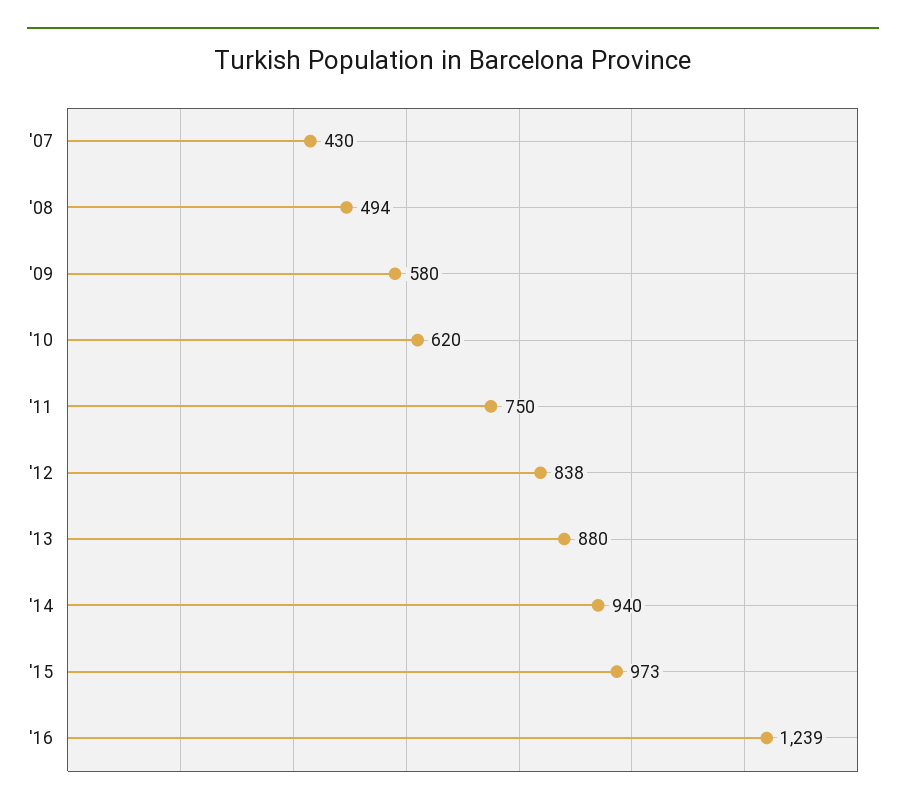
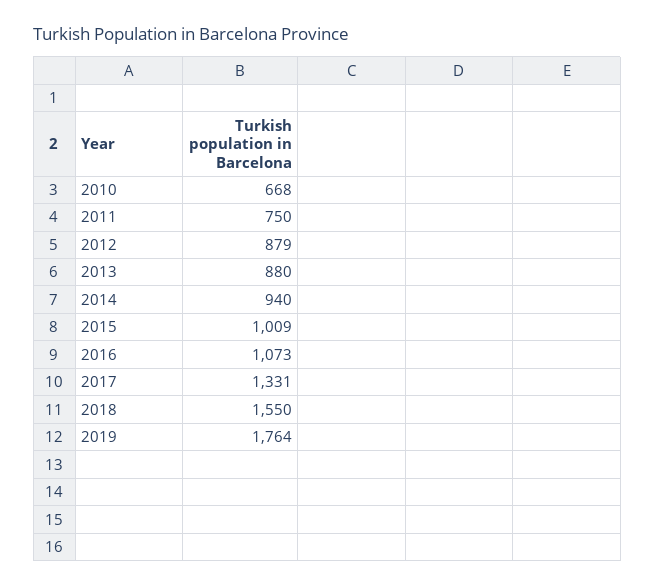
'07: 430 -> none
'08: 494 -> none
'09: 580 -> none
'10: 620 -> 668
'12: 838 -> 879
'15: 973 -> 1009
'16: 1239 -> 1073
2017: none -> 1331
2018: none -> 1550
2019: none -> 1764

